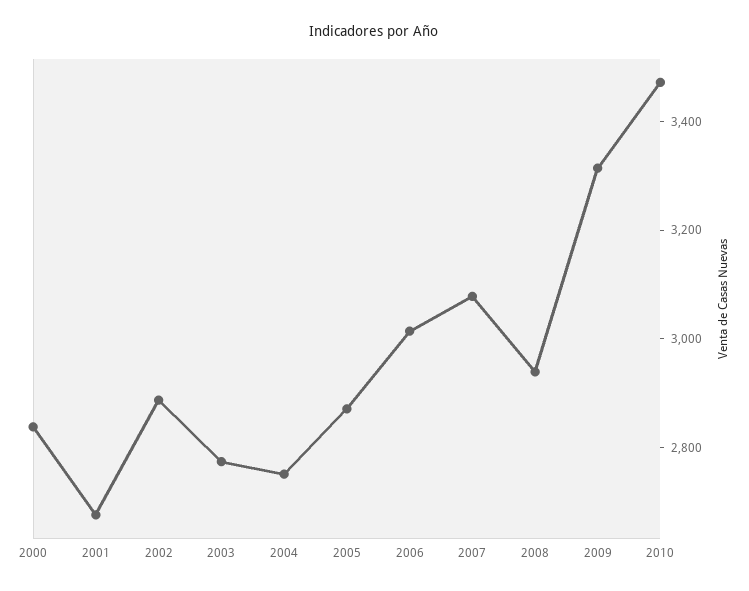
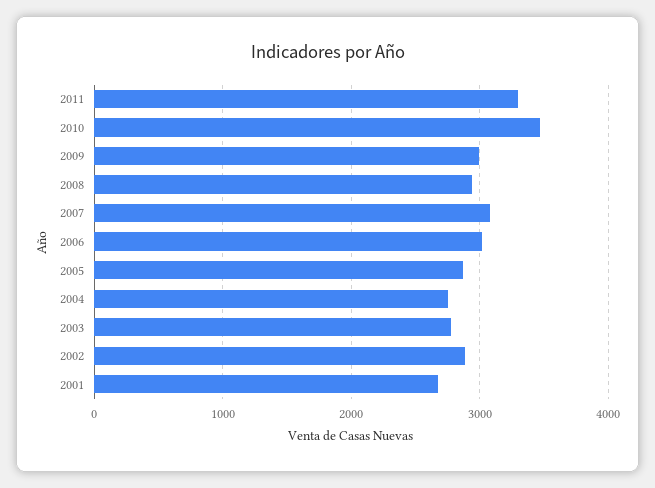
2000: 2850 -> none
2009: 3300 -> 3000
2011: none -> 3300

